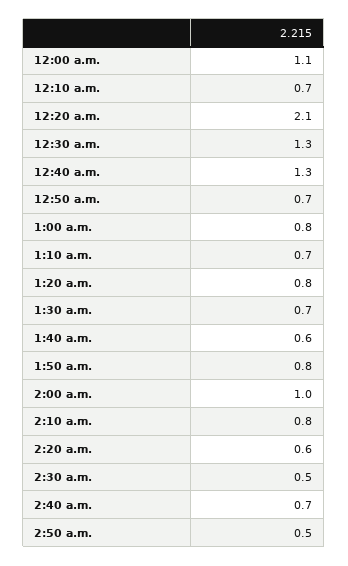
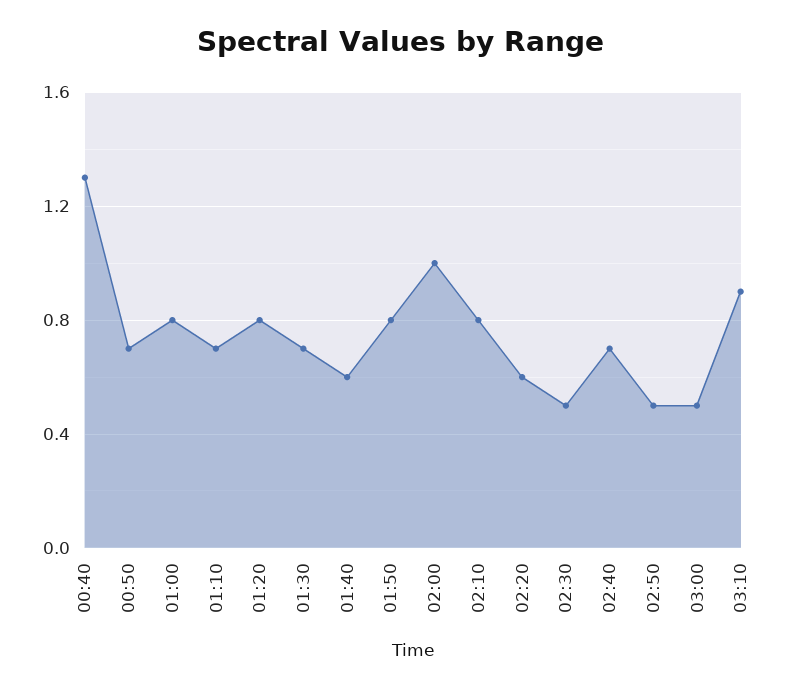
12:00 a.m.: 1.1 -> none
12:10 a.m.: 0.7 -> none
12:20 a.m.: 2.1 -> none
12:30 a.m.: 1.3 -> none
03:00: none -> 0.5
03:10: none -> 0.9

